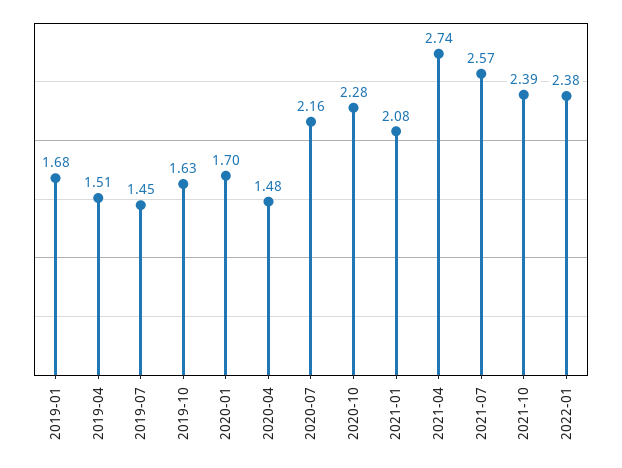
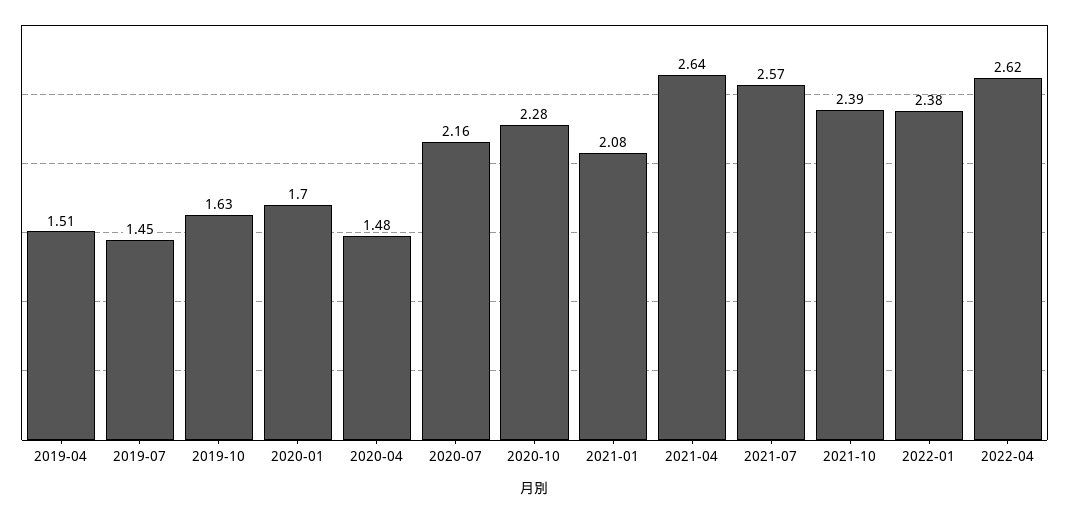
2019-01: 1.68 -> none
2021-04: 2.74 -> 2.64
2022-04: none -> 2.62

